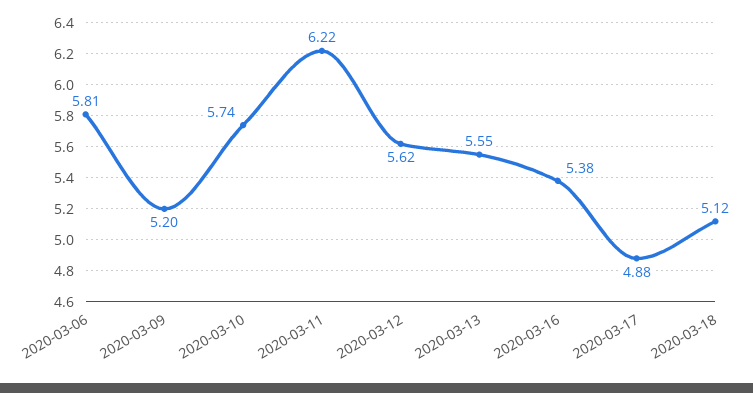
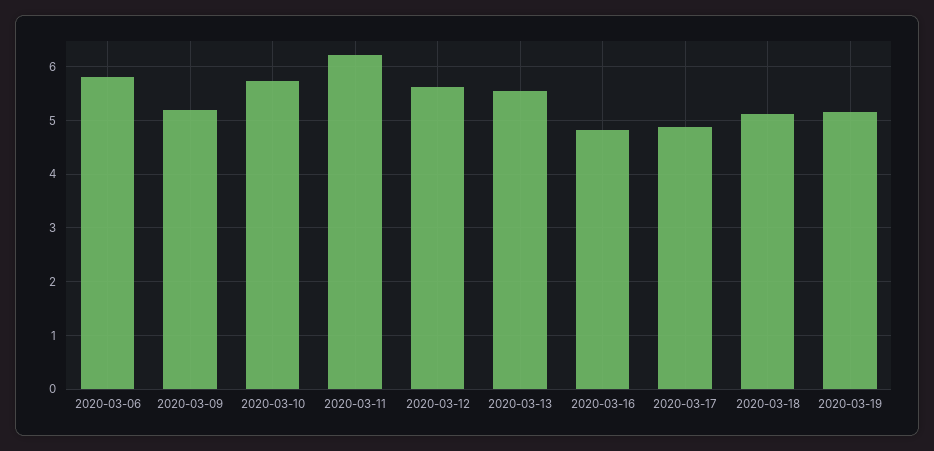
2020-03-16: 5.38 -> 4.8
2020-03-19: none -> 5.2

